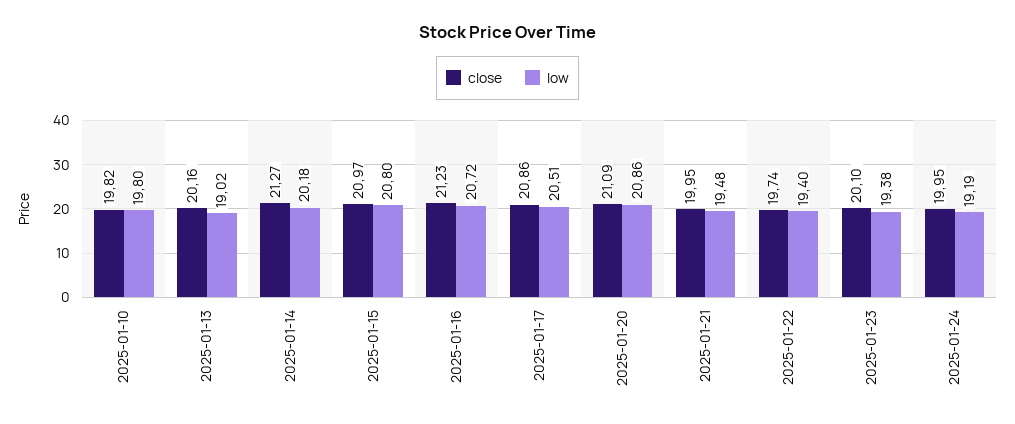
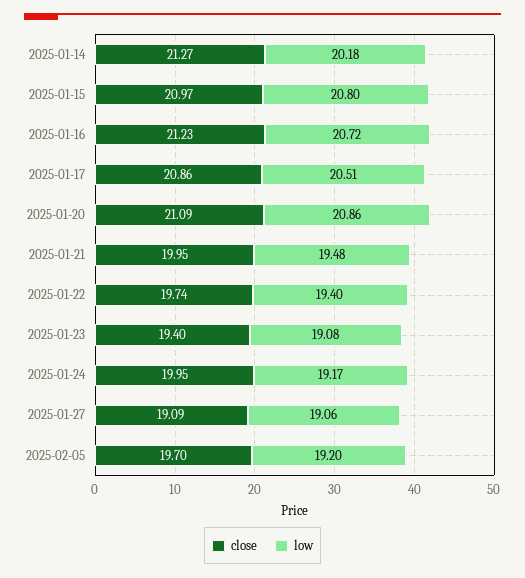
close, 2025-01-10: 19.82 -> none
low, 2025-01-10: 19.8 -> none
close, 2025-01-13: 20.16 -> none
low, 2025-01-13: 19.02 -> none
close, 2025-01-23: 20.1 -> 19.4
low, 2025-01-23: 19.38 -> 19.08
low, 2025-01-24: 19.19 -> 19.17
close, 2025-01-27: none -> 19.09
low, 2025-01-27: none -> 19.06
close, 2025-02-05: none -> 19.7
low, 2025-02-05: none -> 19.2

